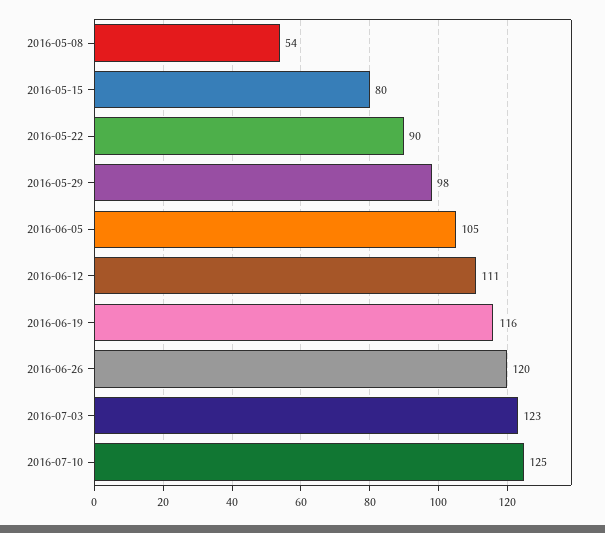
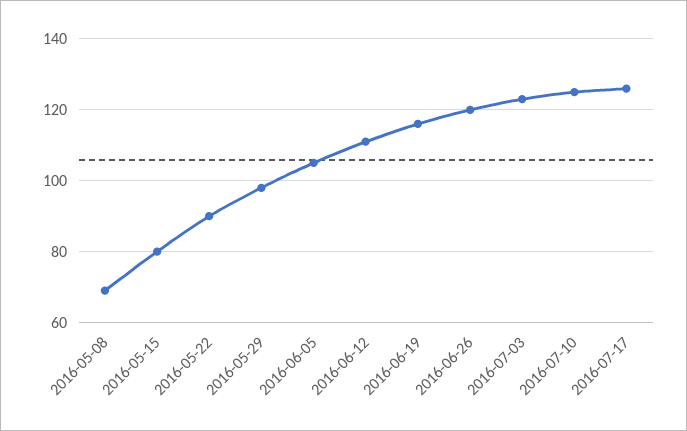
2016-05-08: 54 -> 70
2016-07-17: none -> 125

